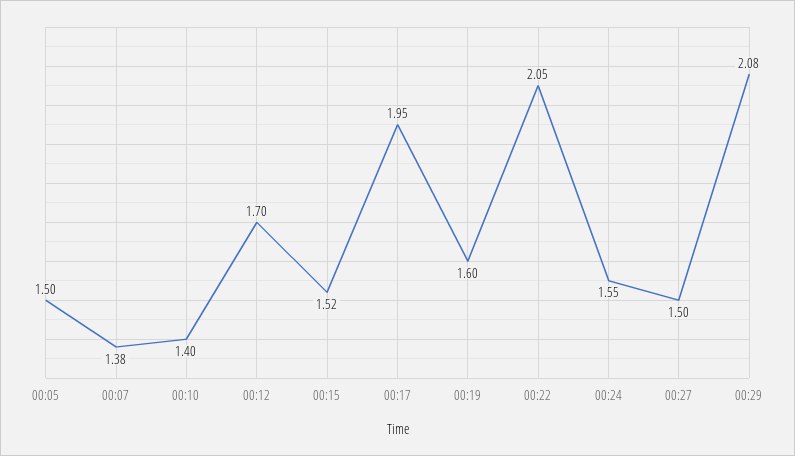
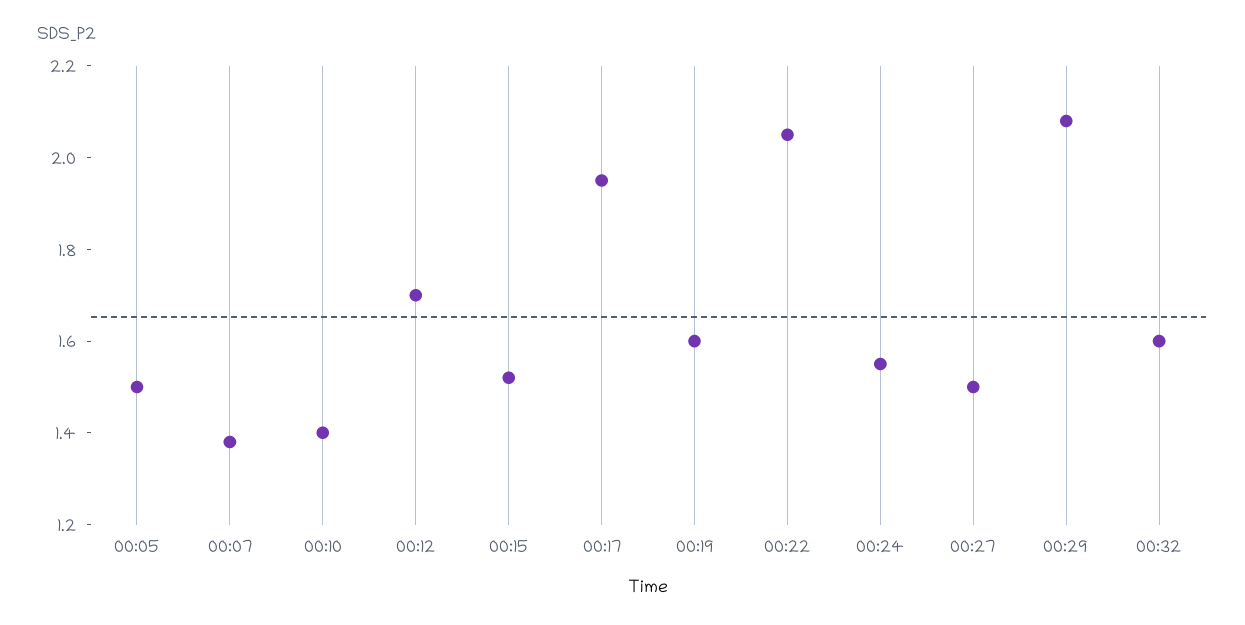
00:32: none -> 1.6

